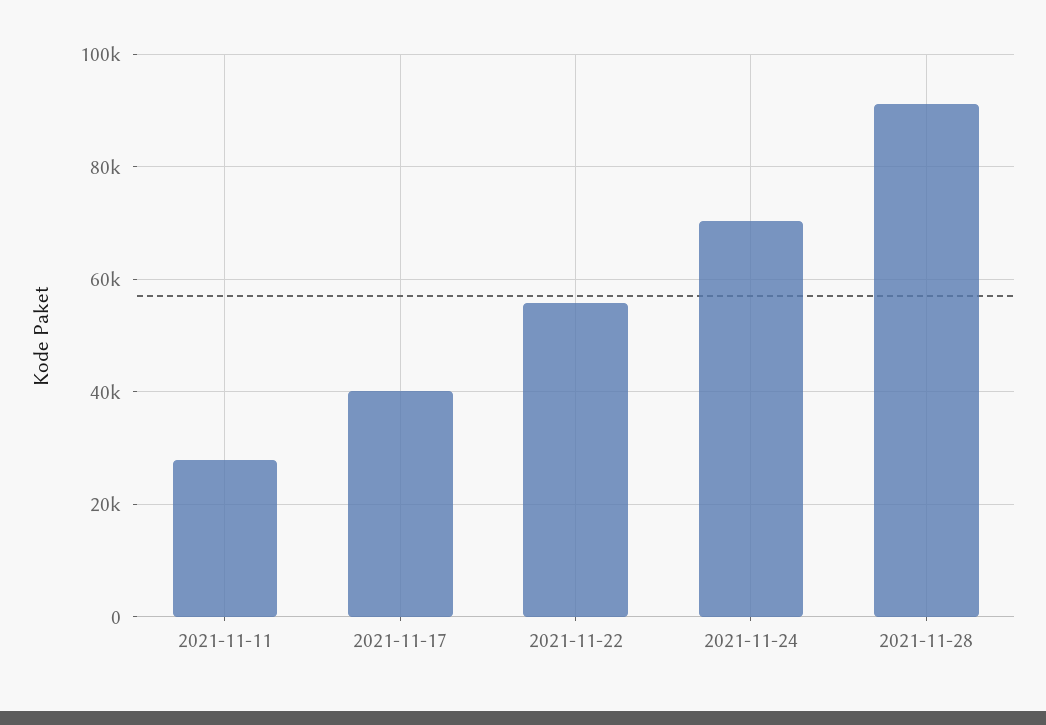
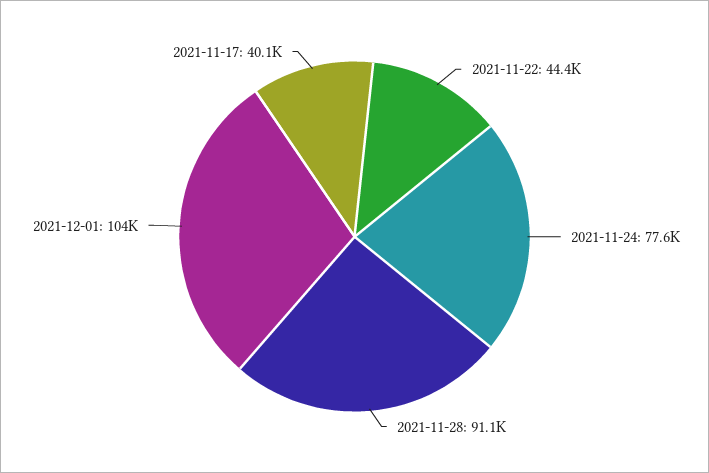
2021-11-11: 28000 -> none
2021-11-22: 56000 -> 44400
2021-11-24: 70000 -> 77600
2021-12-01: none -> 104000

